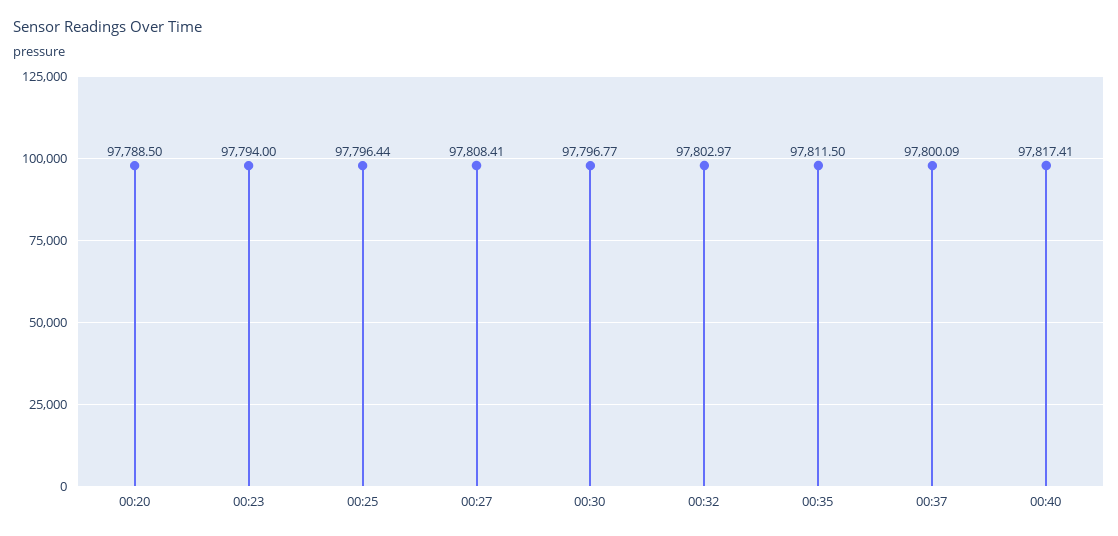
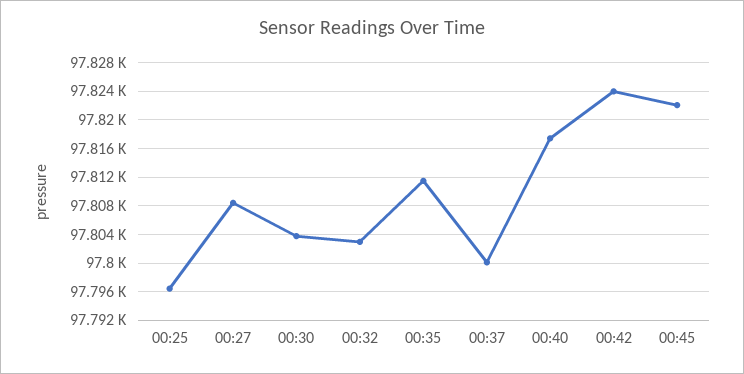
00:20: 97788.5 -> none
00:23: 97794 -> none
00:30: 97796.77 -> 97804
00:42: none -> 97824
00:45: none -> 97822

